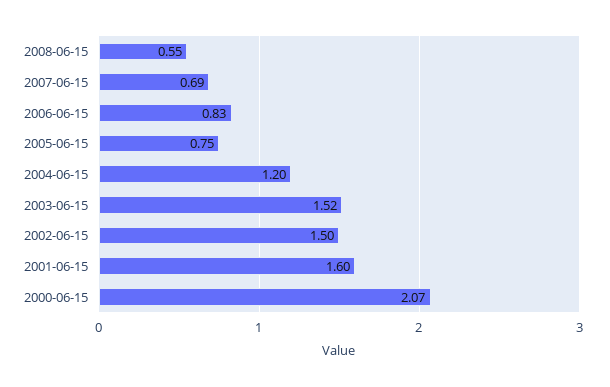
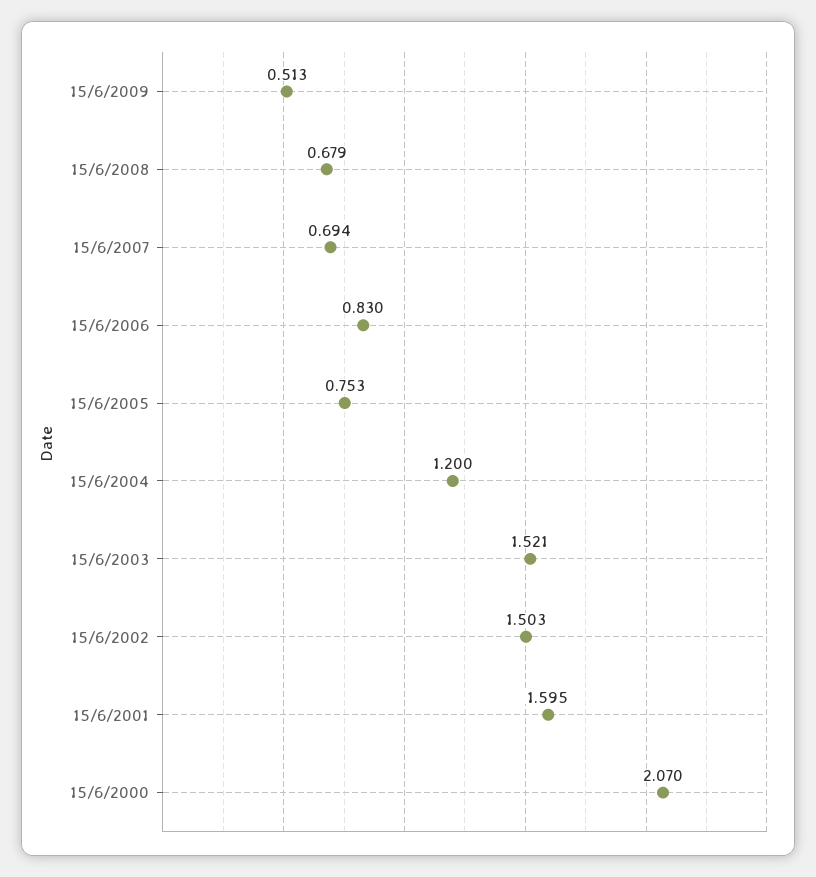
2008-06-15: 0.55 -> 0.679
15/6/2009: none -> 0.513

